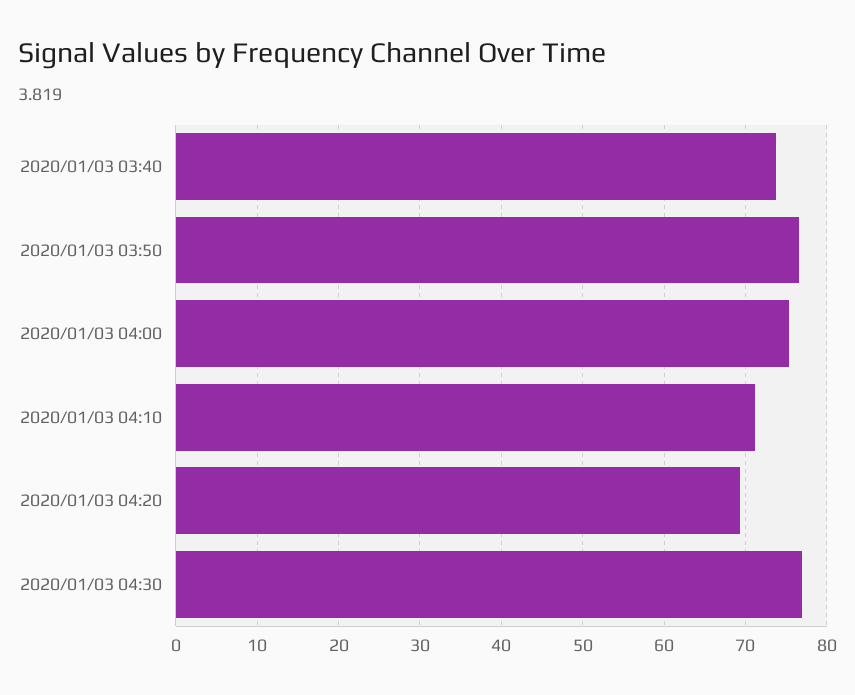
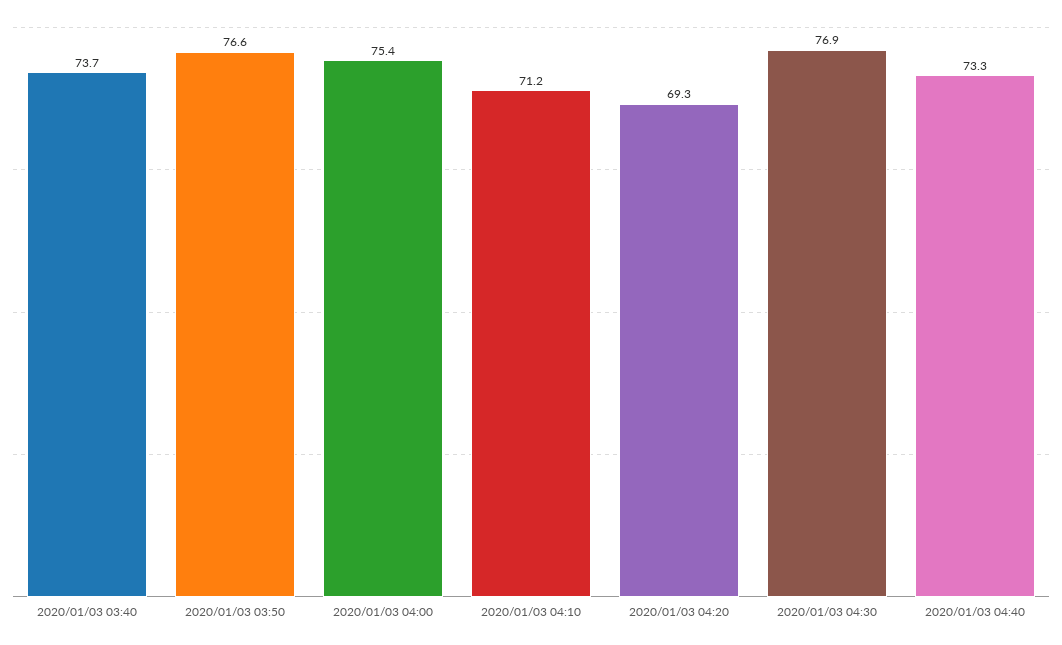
2020/01/03 04:40: none -> 73.3

